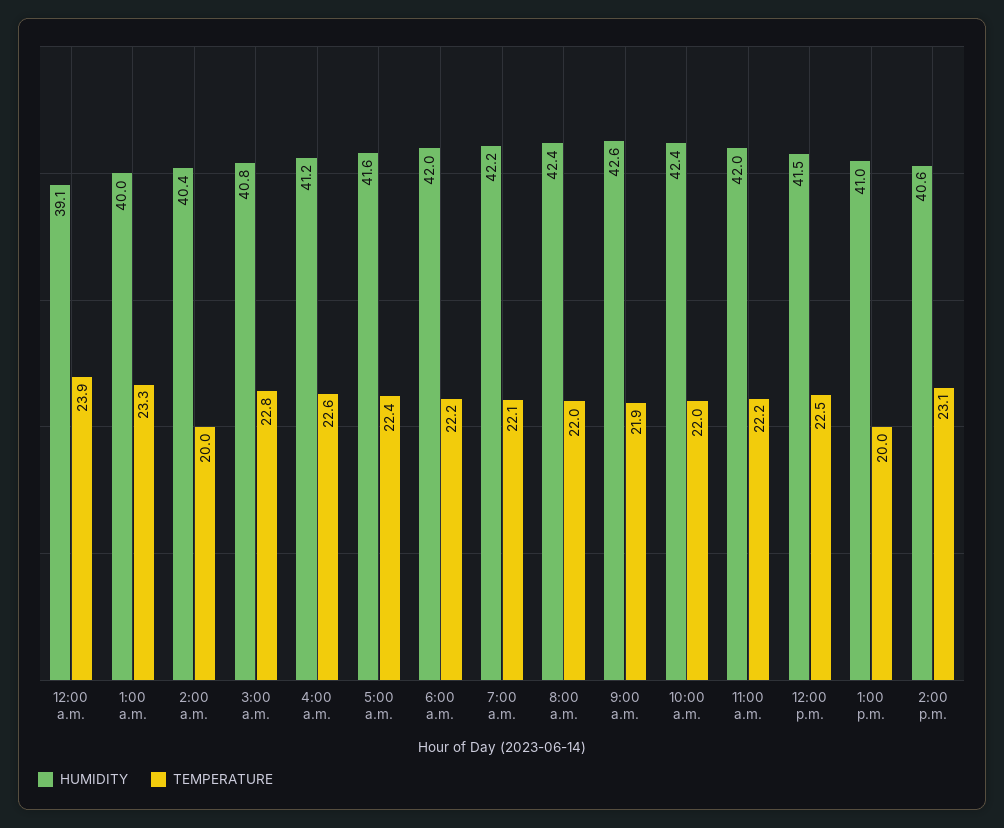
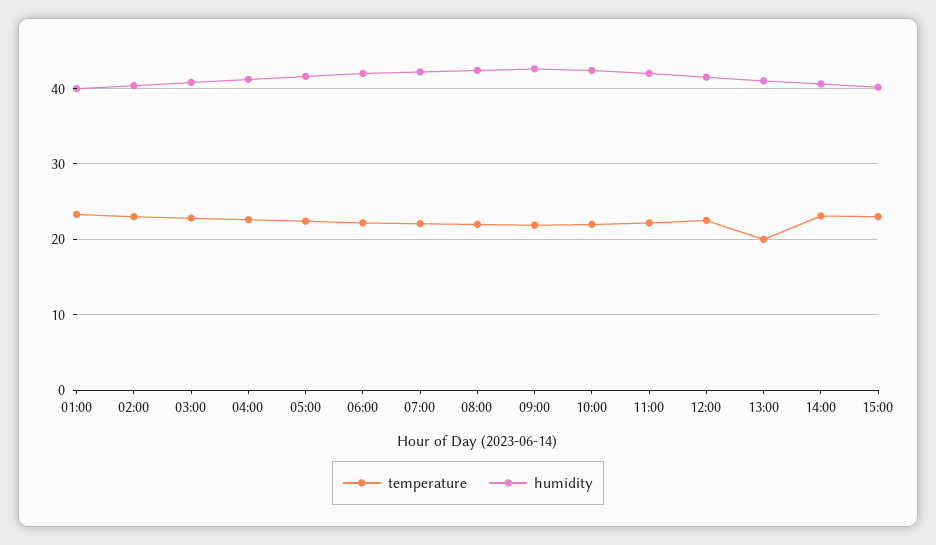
HUMIDITY, 12:00 a.m.: 39.1 -> none
TEMPERATURE, 12:00 a.m.: 23.9 -> none
TEMPERATURE, 2:00 a.m.: 20 -> 23
TEMPERATURE, 15:00: none -> 23
HUMIDITY, 15:00: none -> 40

